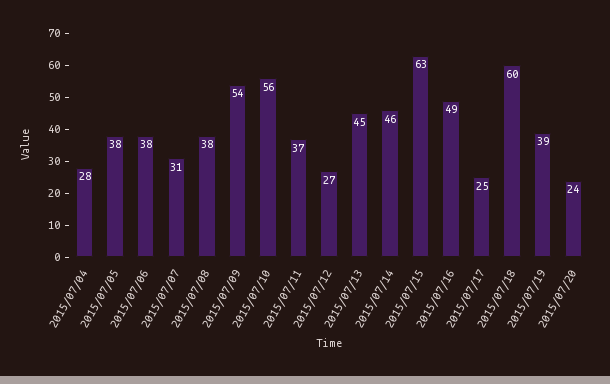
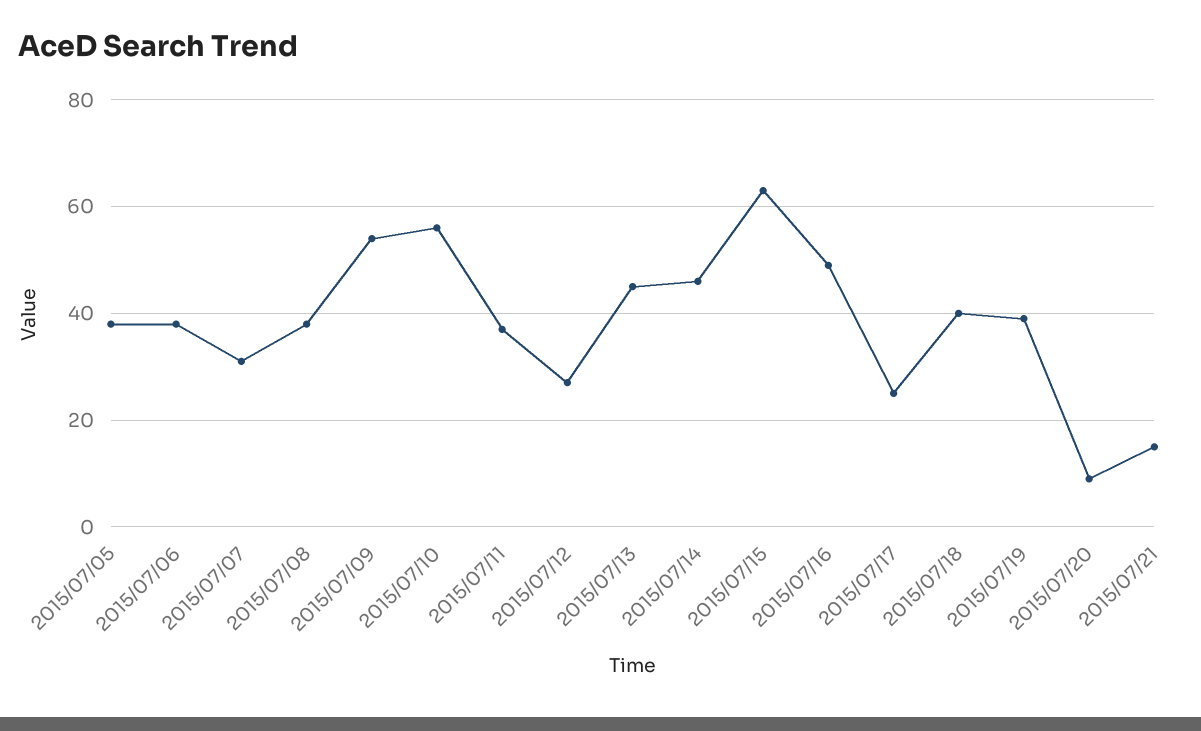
2015/07/04: 28 -> none
2015/07/18: 60 -> 40
2015/07/20: 24 -> 10
2015/07/21: none -> 15

